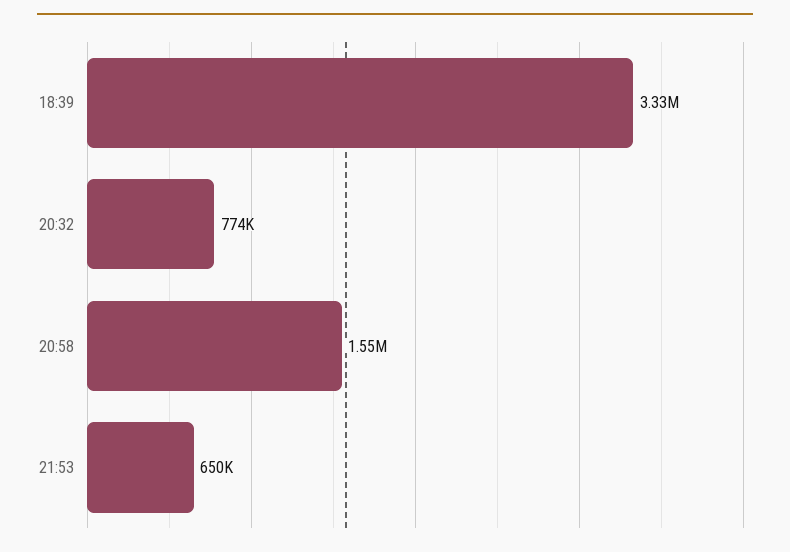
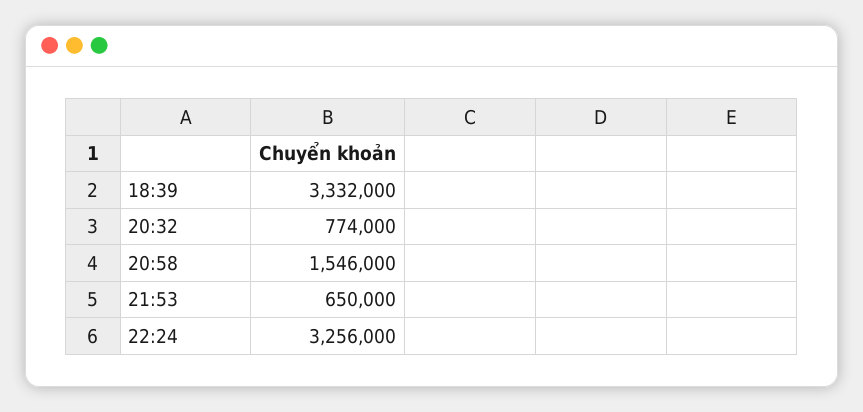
22:24: none -> 3256000

